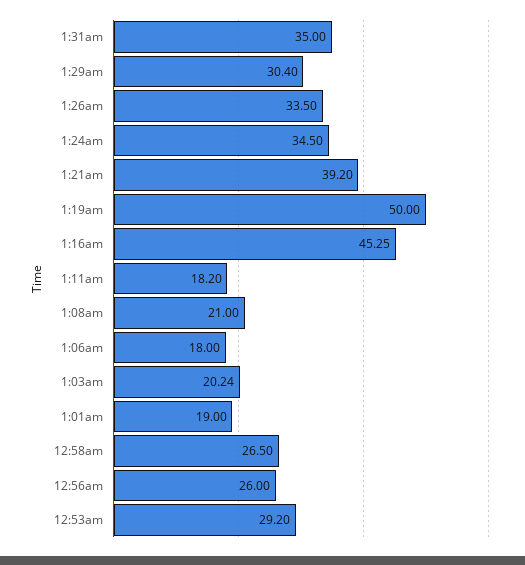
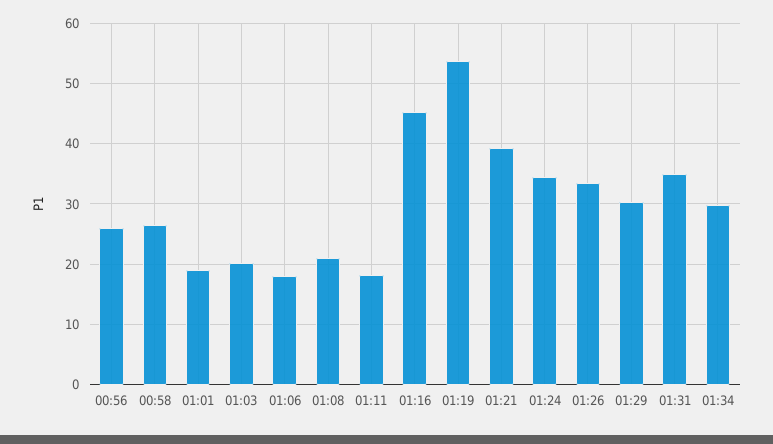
1:19am: 50 -> 54
12:53am: 29.2 -> none
01:34: none -> 30

